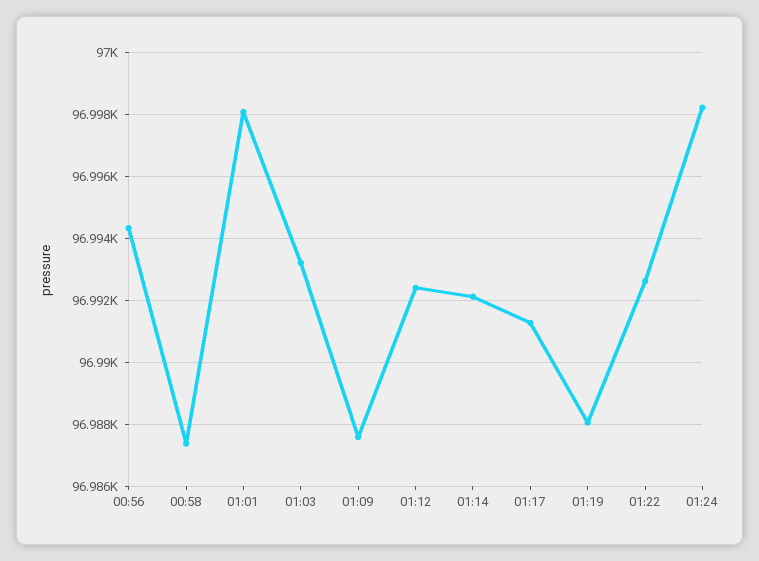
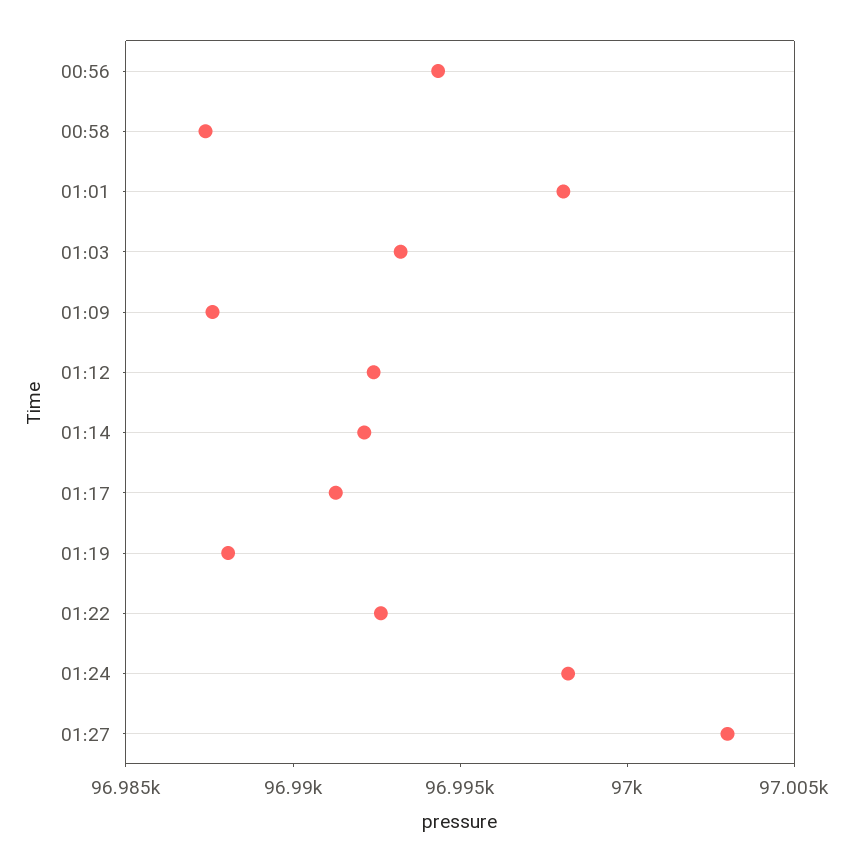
01:27: none -> 97003

